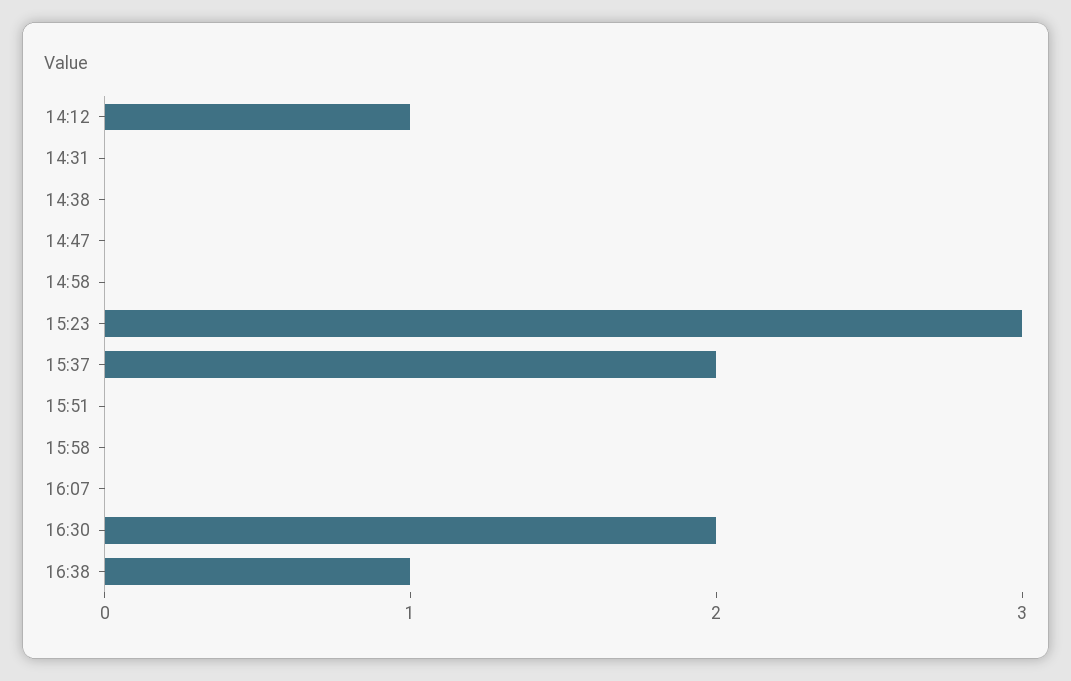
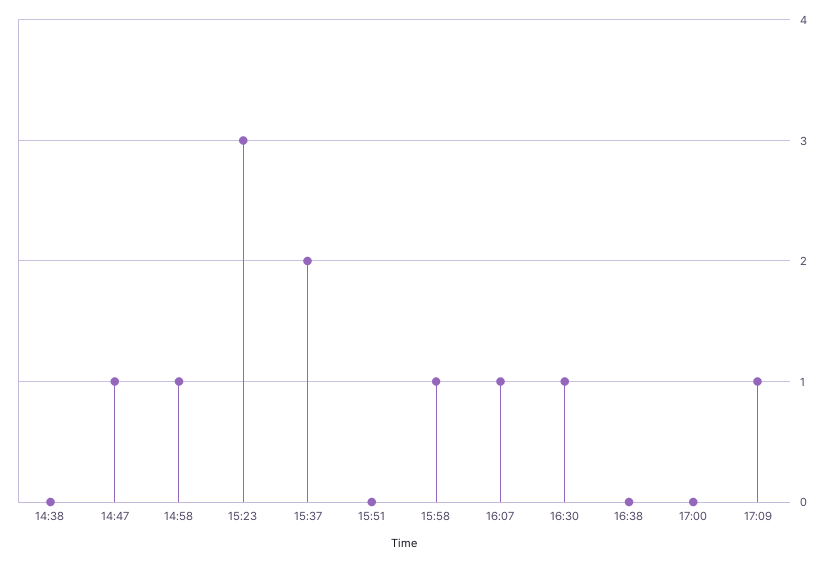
14:12: 1 -> none
14:31: 0 -> none
14:47: 0 -> 1
14:58: 0 -> 1
15:58: 0 -> 1
16:07: 0 -> 1
16:30: 2 -> 1
16:38: 1 -> 0
17:00: none -> 0
17:09: none -> 1

